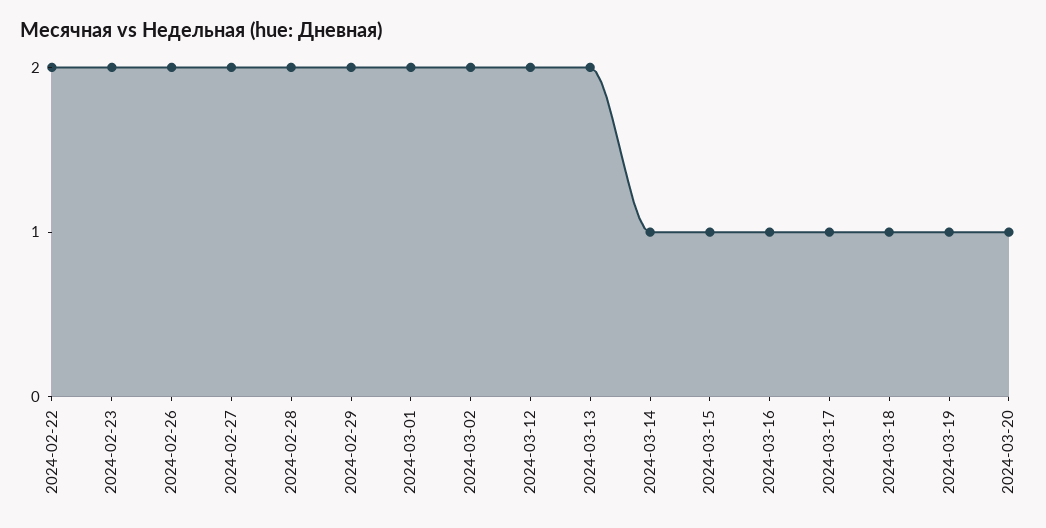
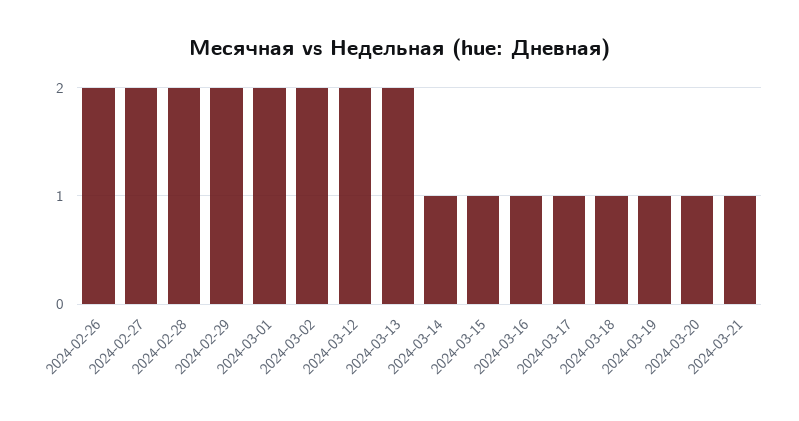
2024-02-22: 2 -> none
2024-02-23: 2 -> none
2024-03-21: none -> 1

